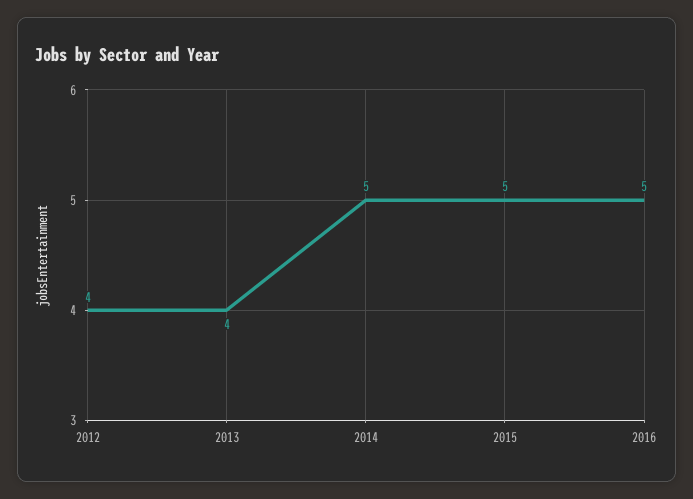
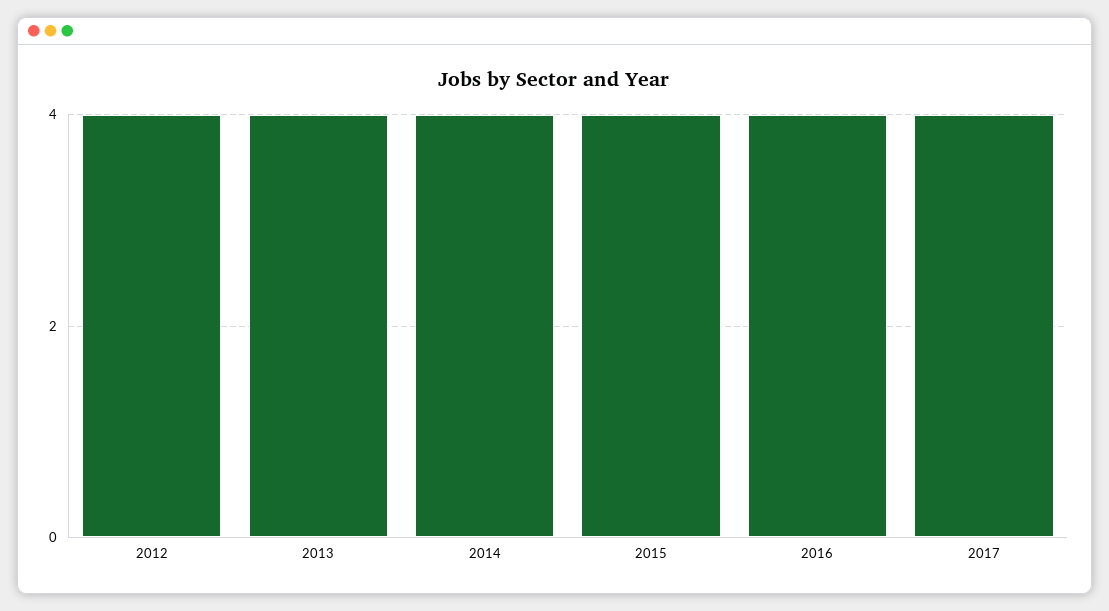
2014: 5 -> 4
2015: 5 -> 4
2016: 5 -> 4
2017: none -> 4

